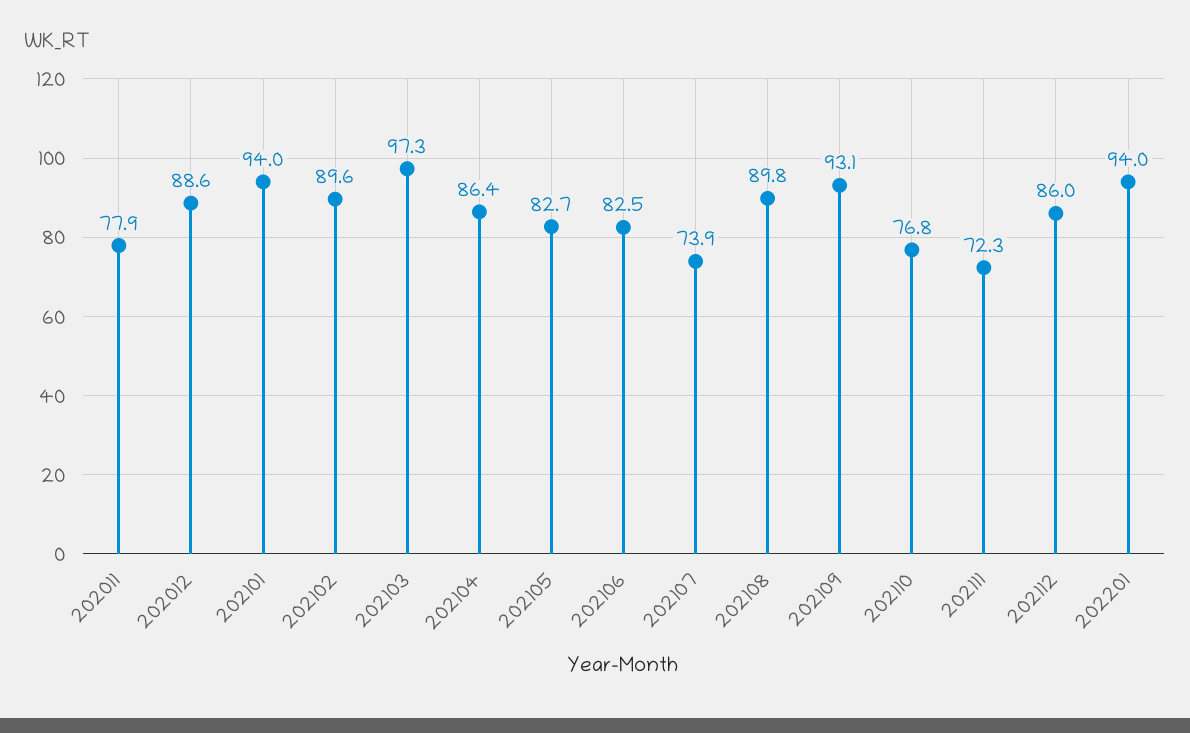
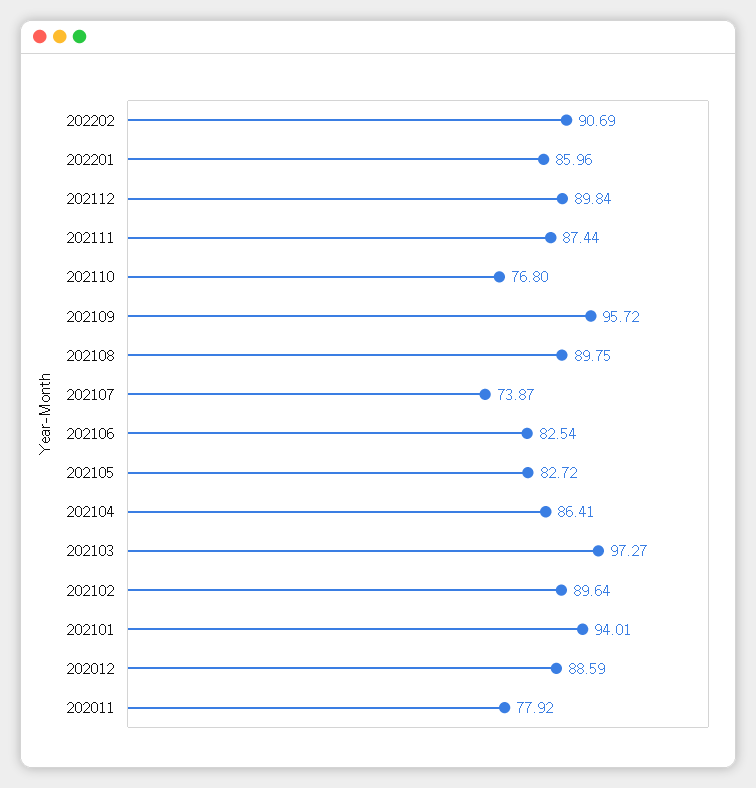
202109: 93.1 -> 95.72
202111: 72.3 -> 87.44
202112: 86 -> 89.84
202201: 94 -> 85.96
202202: none -> 90.69

